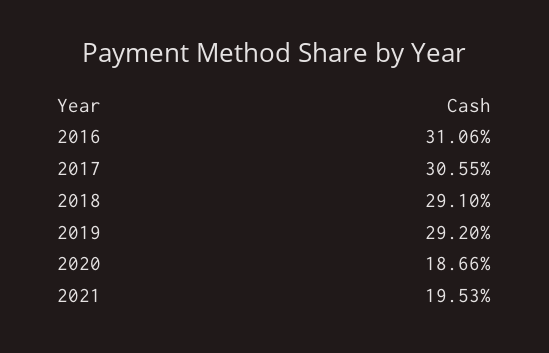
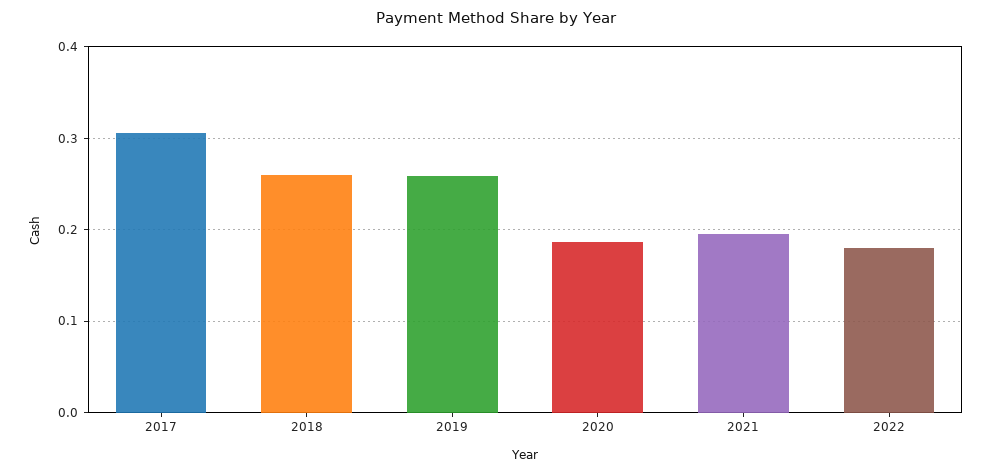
2016: 0.3106 -> none
2018: 0.291 -> 0.26
2019: 0.292 -> 0.26
2022: none -> 0.18

